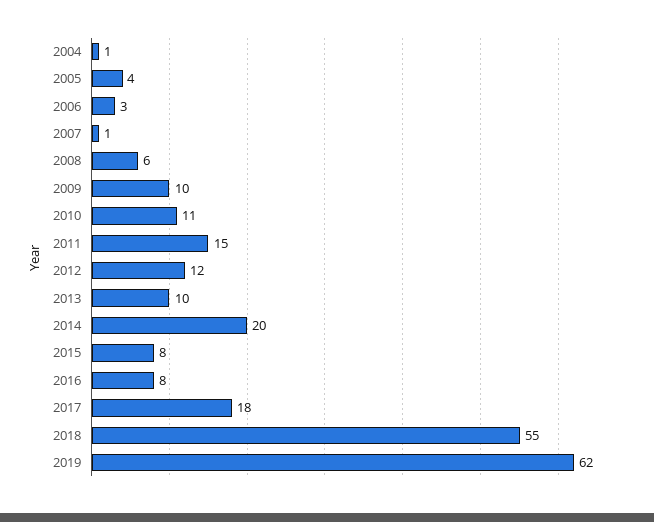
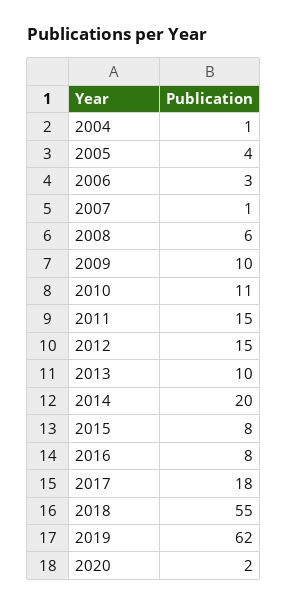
2012: 12 -> 15
2020: none -> 2

